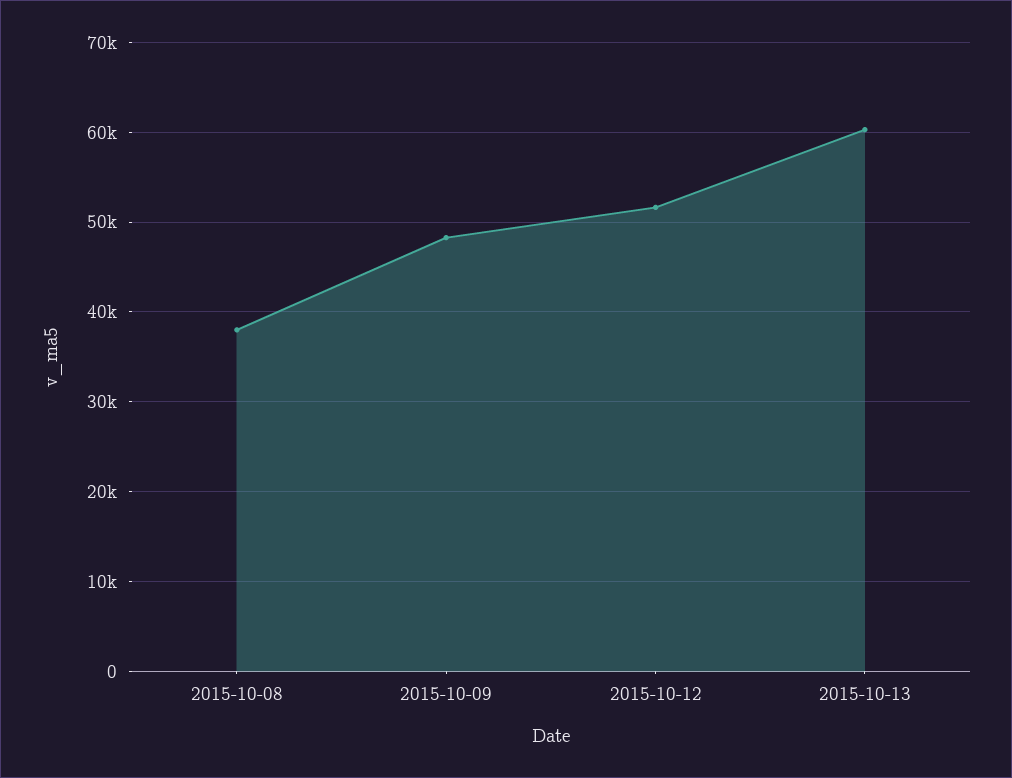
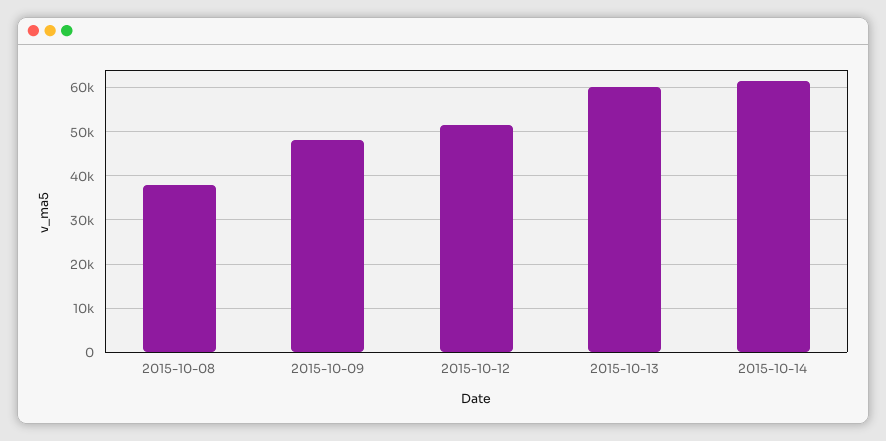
2015-10-14: none -> 62000

